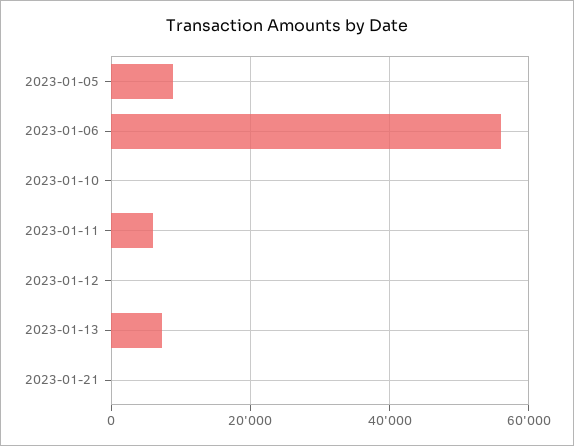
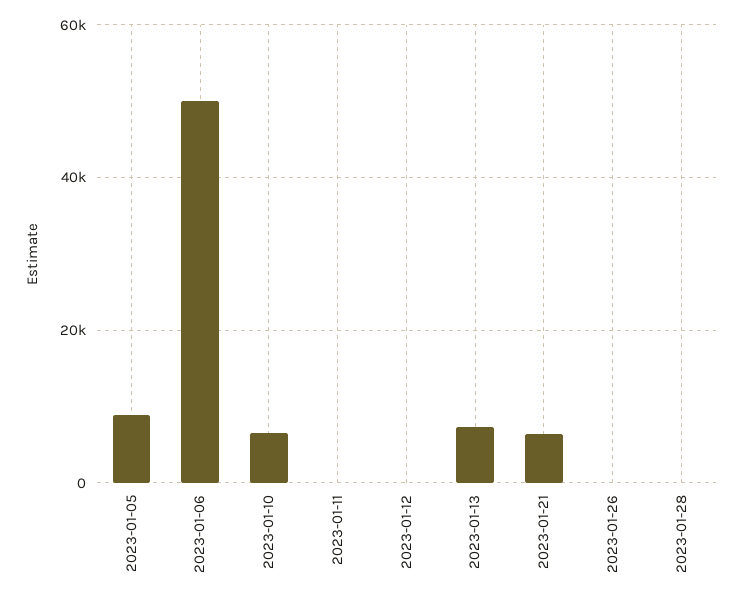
2023-01-06: 56000 -> 50000
2023-01-10: 0 -> 6000
2023-01-11: 6000 -> 0
2023-01-21: 0 -> 6000
2023-01-26: none -> 0
2023-01-28: none -> 0

